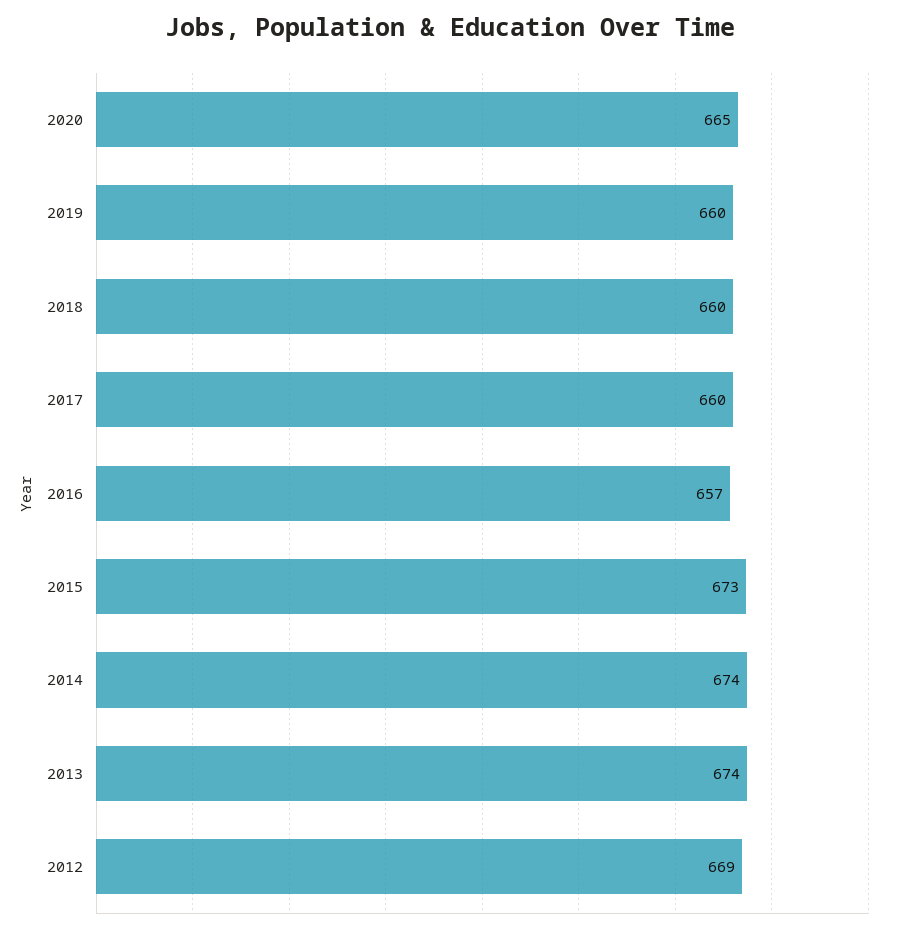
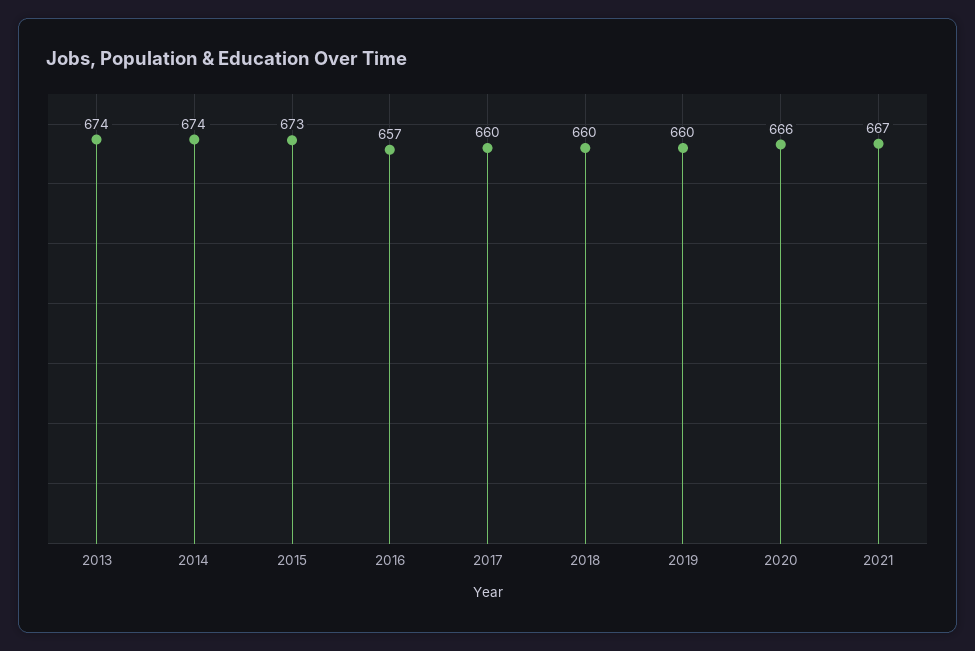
2020: 665 -> 666
2012: 669 -> none
2021: none -> 667

